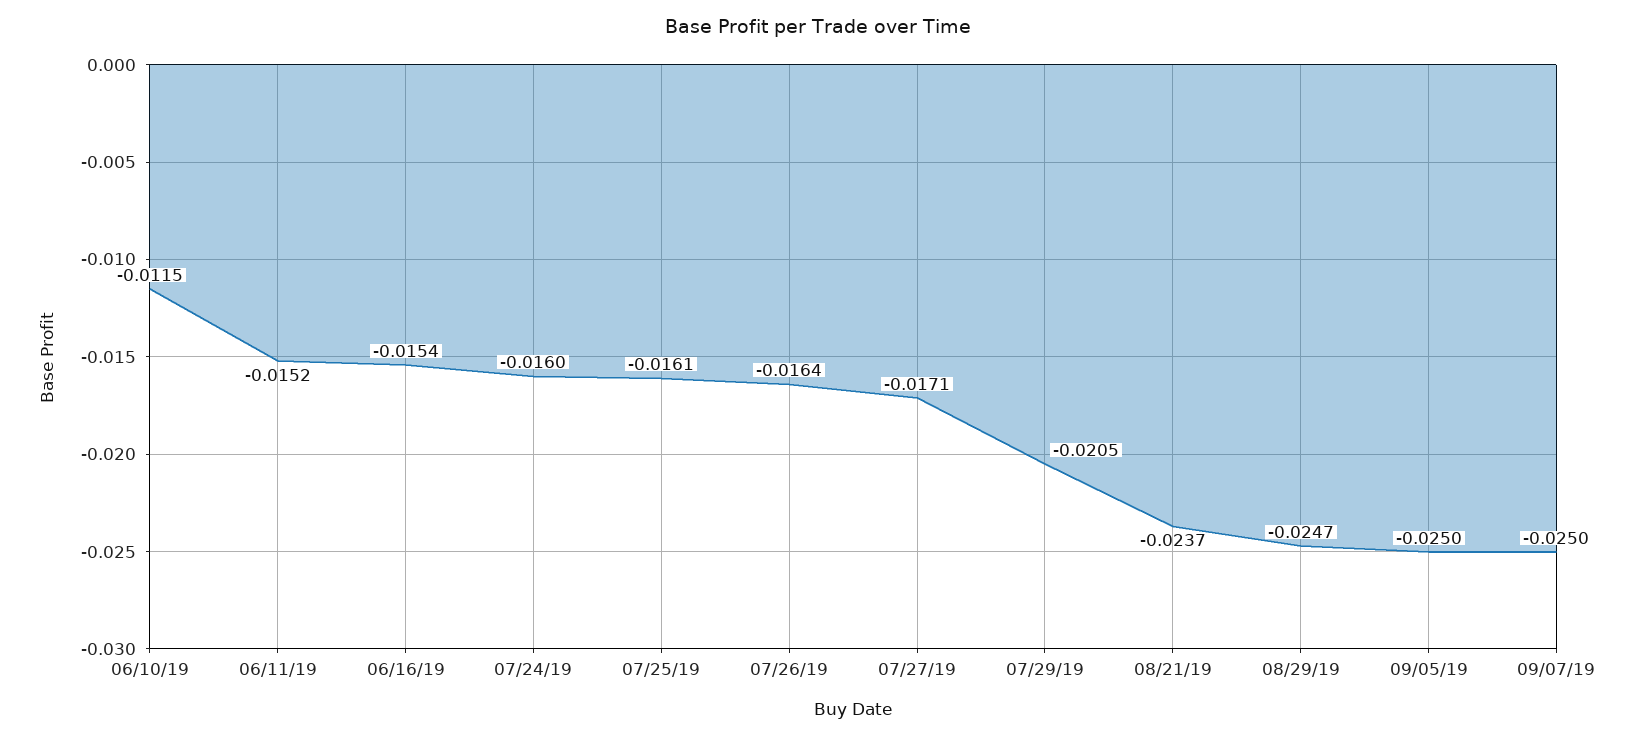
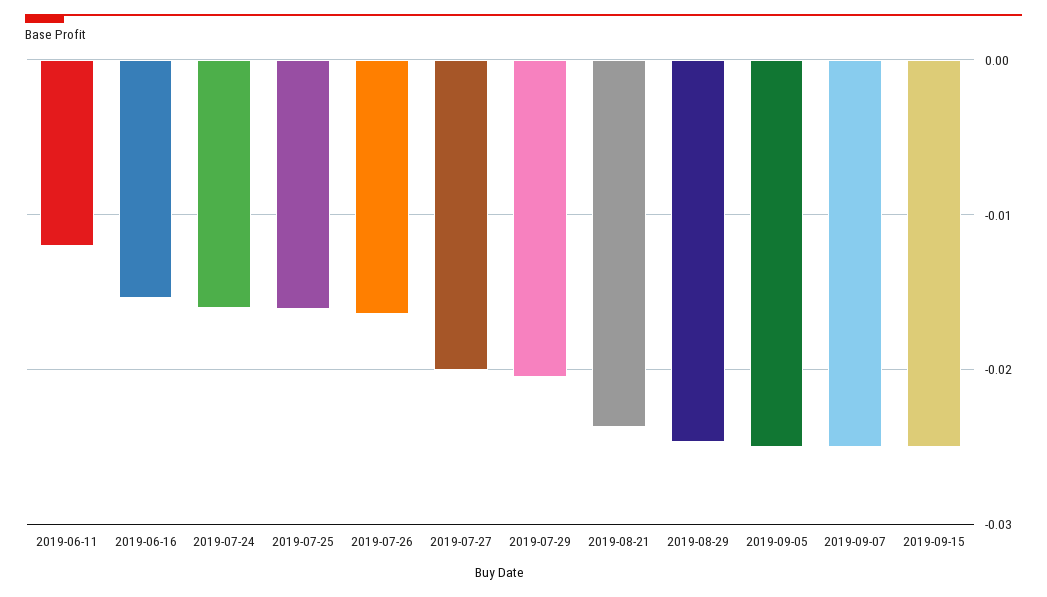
06/10/19: -0.0115 -> none
06/11/19: -0.0152 -> -0.012
07/27/19: -0.0171 -> -0.02
2019-09-15: none -> -0.025

